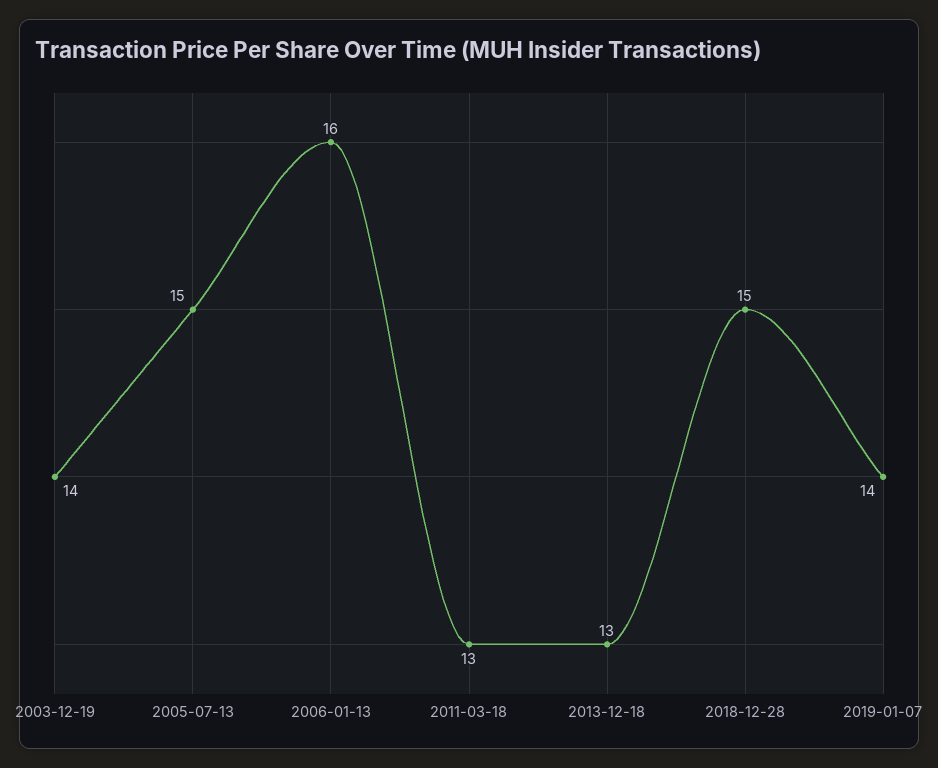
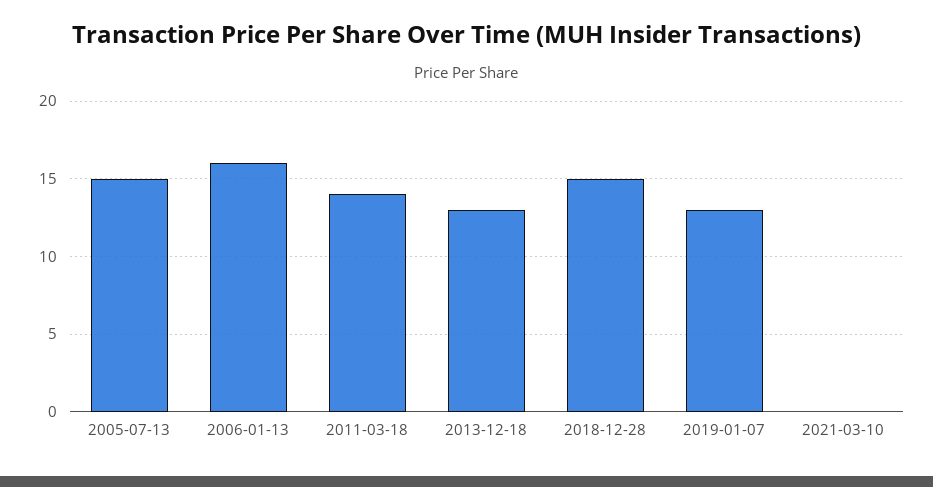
2003-12-19: 14 -> none
2011-03-18: 13 -> 14
2019-01-07: 14 -> 13
2021-03-10: none -> 0

